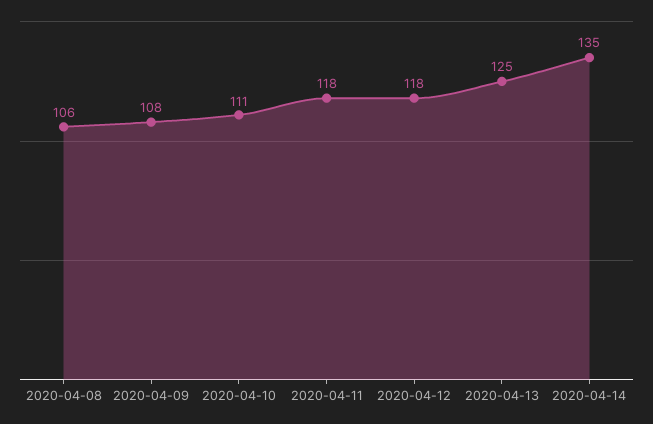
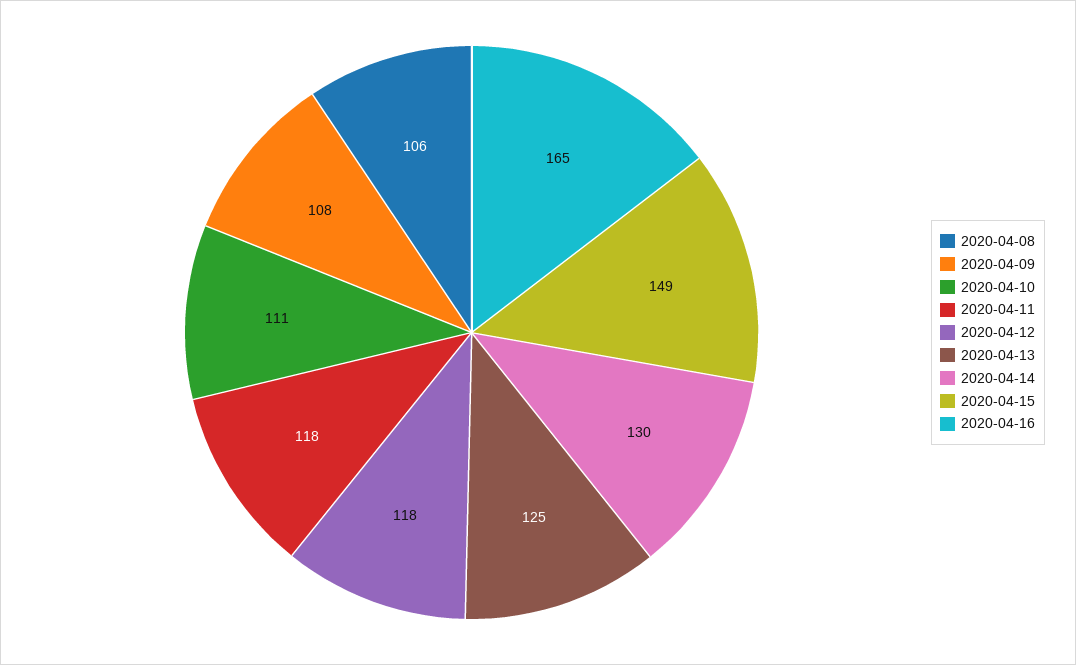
2020-04-14: 135 -> 130
2020-04-15: none -> 149
2020-04-16: none -> 165

